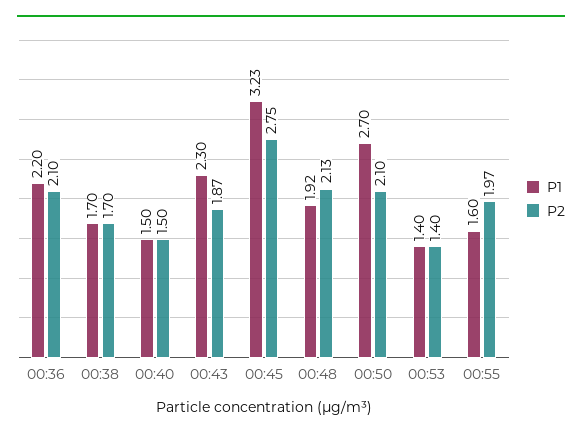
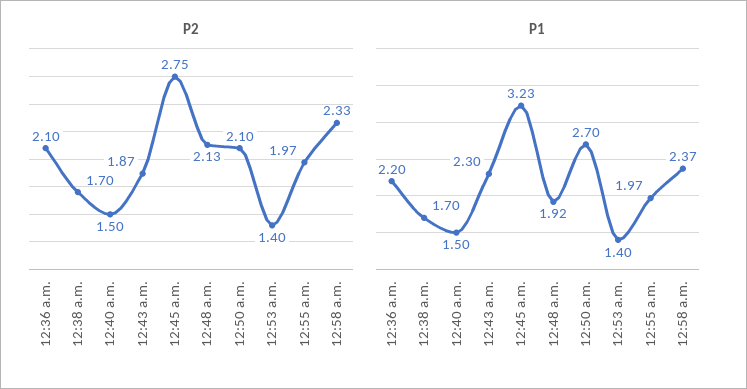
P1, 00:55: 1.6 -> 1.97
P2, 12:58 a.m.: none -> 2.33
P1, 12:58 a.m.: none -> 2.37

